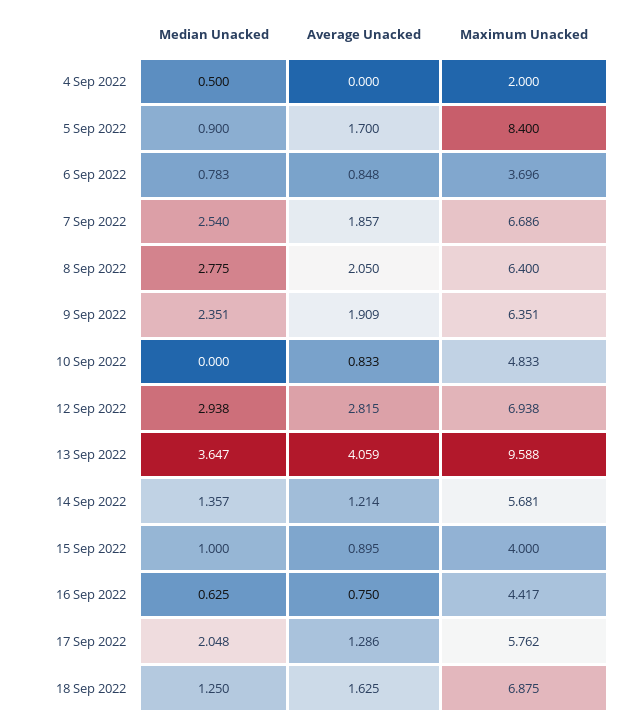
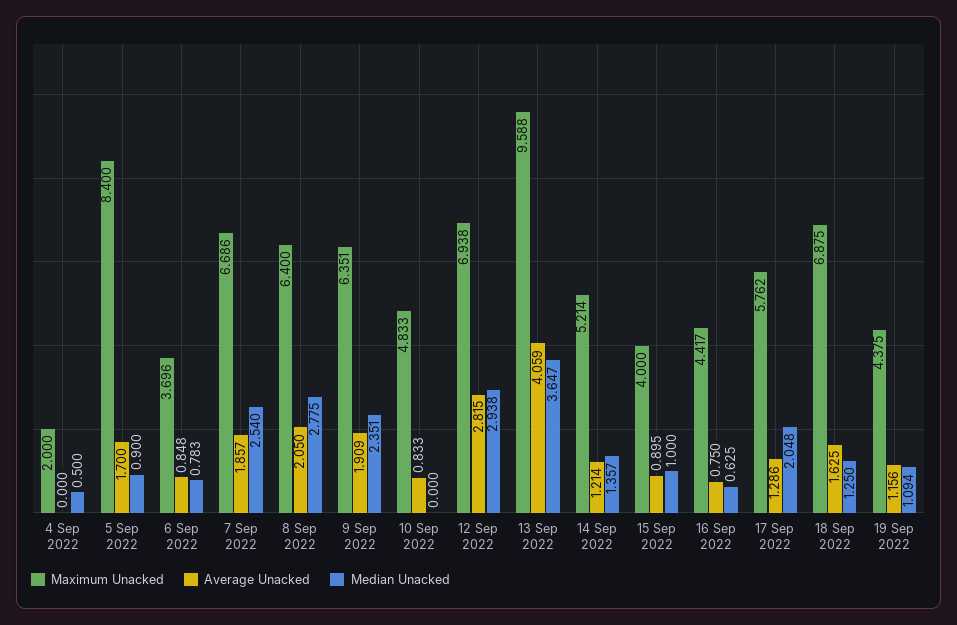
Maximum Unacked, 14 Sep 2022: 5.681 -> 5.214
Maximum Unacked, 19 Sep 2022: none -> 4.375
Average Unacked, 19 Sep 2022: none -> 1.156
Median Unacked, 19 Sep 2022: none -> 1.094

